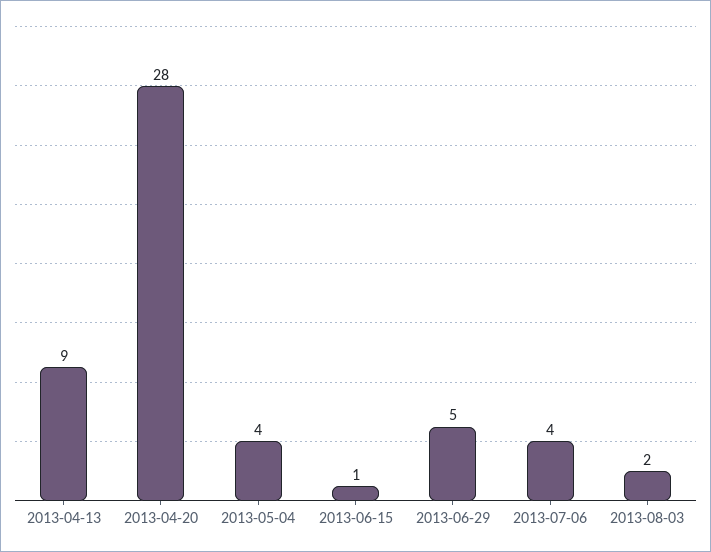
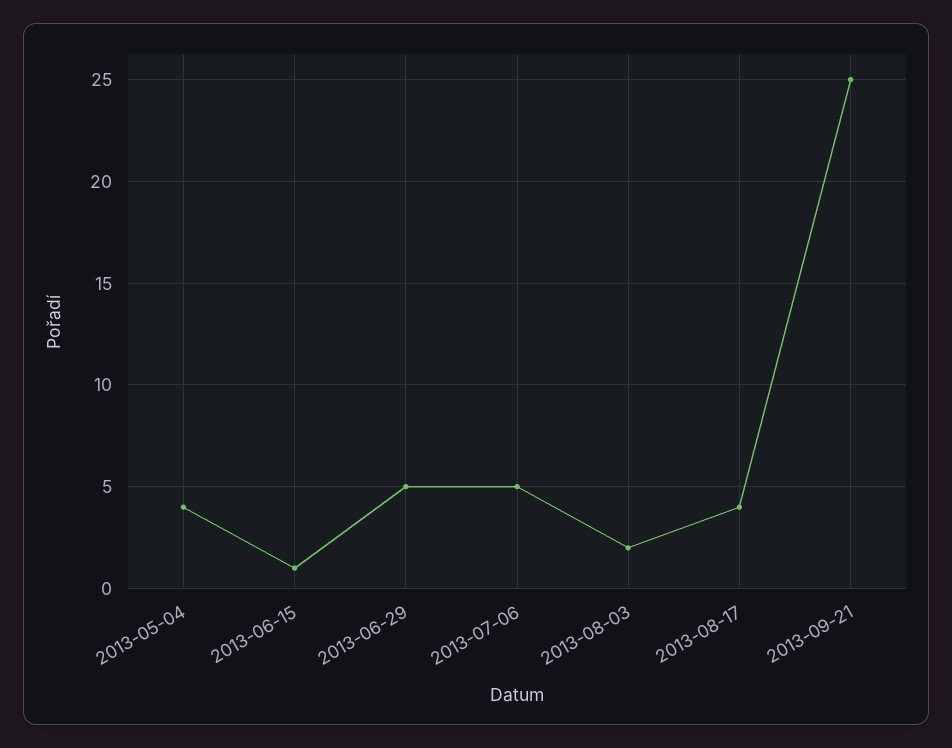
2013-04-13: 9 -> none
2013-04-20: 28 -> none
2013-07-06: 4 -> 5
2013-08-17: none -> 4
2013-09-21: none -> 25

